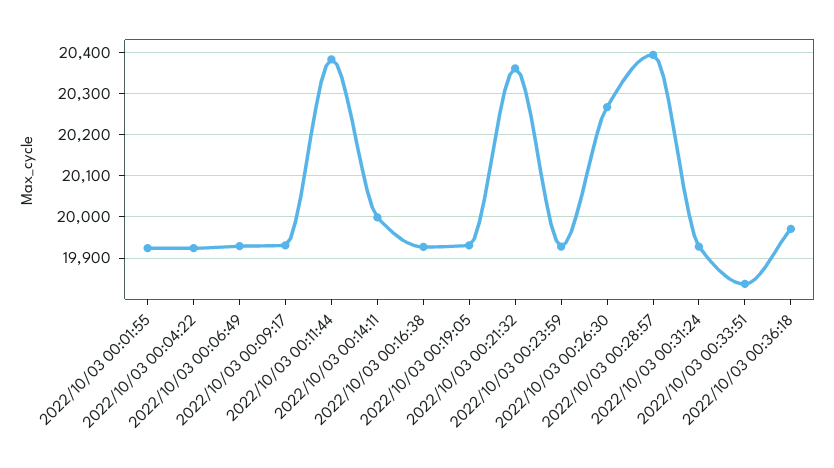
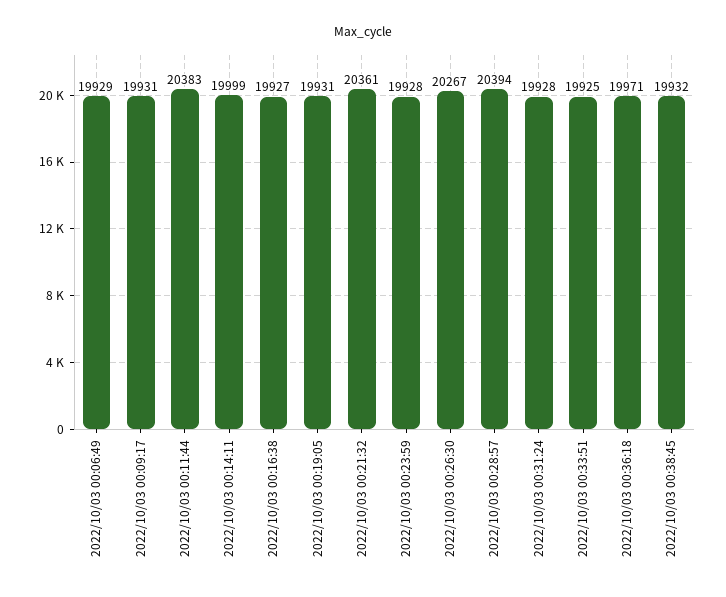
2022/10/03 00:01:55: 19920 -> none
2022/10/03 00:04:22: 19920 -> none
2022/10/03 00:33:51: 19840 -> 19925
2022/10/03 00:38:45: none -> 19932

